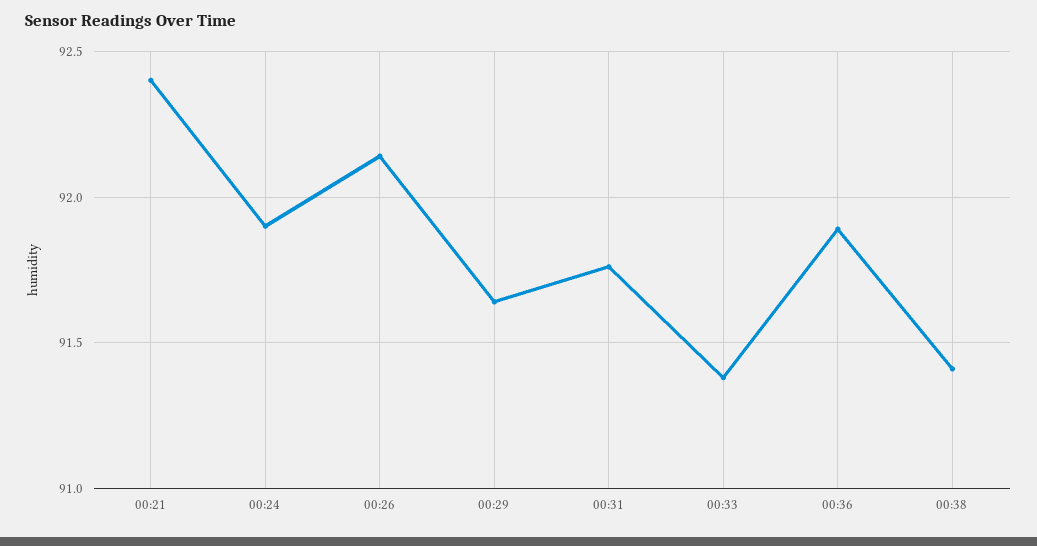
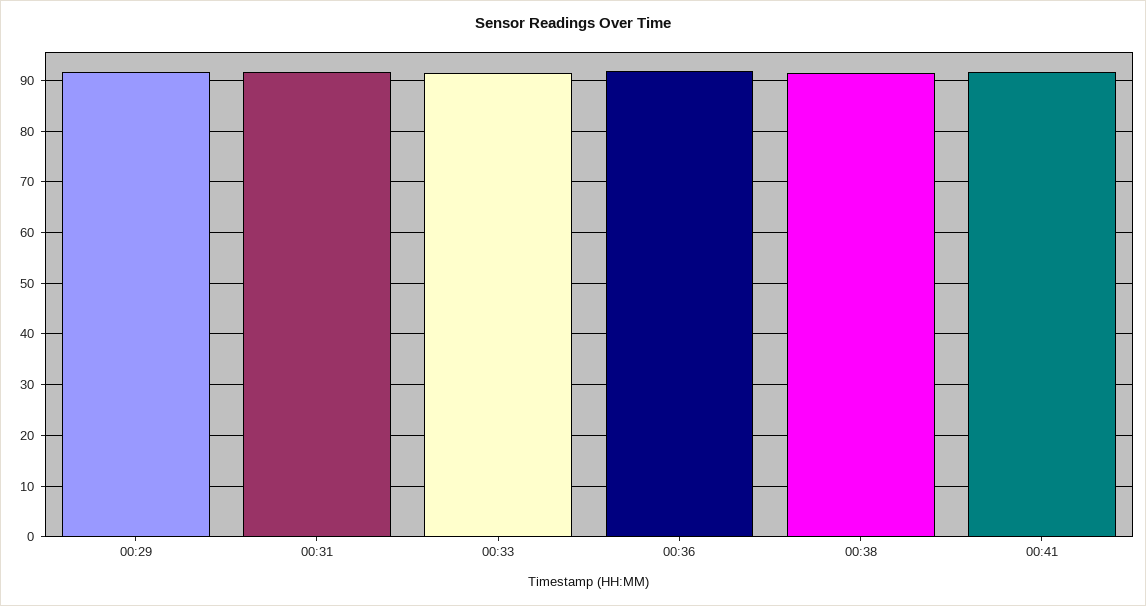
00:21: 92.4 -> none
00:24: 91.9 -> none
00:26: 92.15 -> none
00:41: none -> 92

